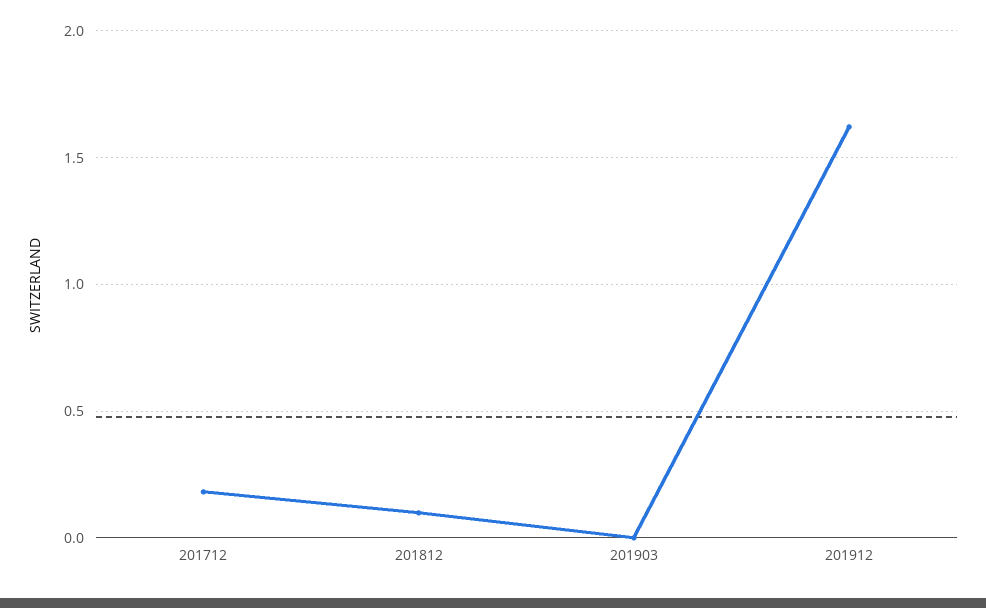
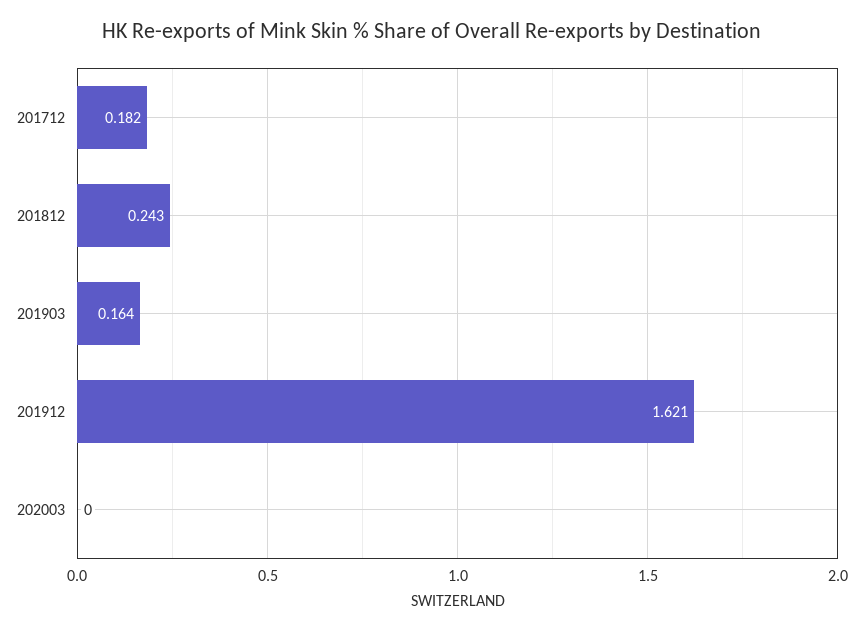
201812: 0.1 -> 0.243
201903: 0 -> 0.164
202003: none -> 0

